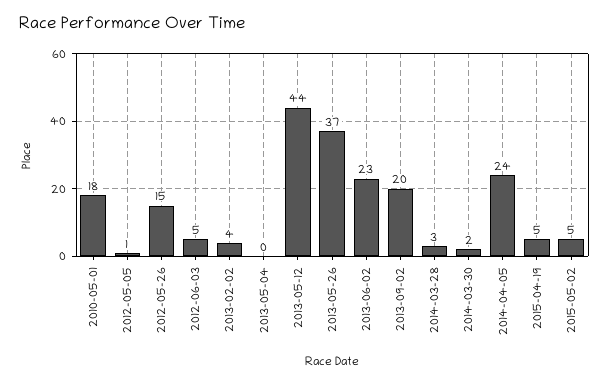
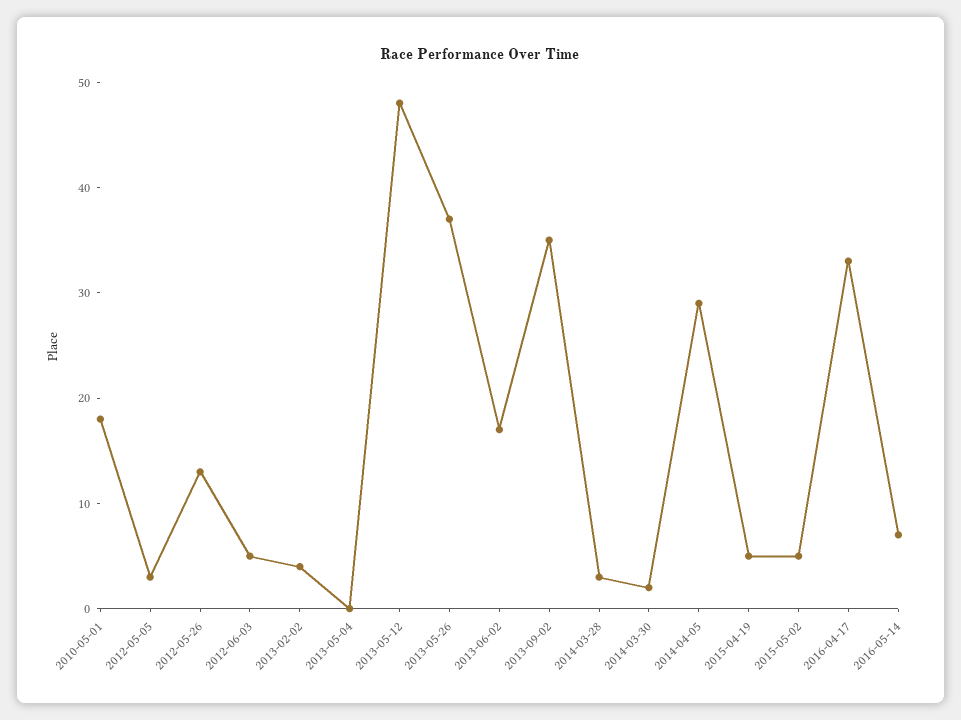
2012-05-05: 1 -> 3
2012-05-26: 15 -> 13
2013-05-12: 44 -> 48
2013-06-02: 23 -> 17
2013-09-02: 20 -> 35
2014-04-05: 24 -> 29
2016-04-17: none -> 33
2016-05-14: none -> 7

